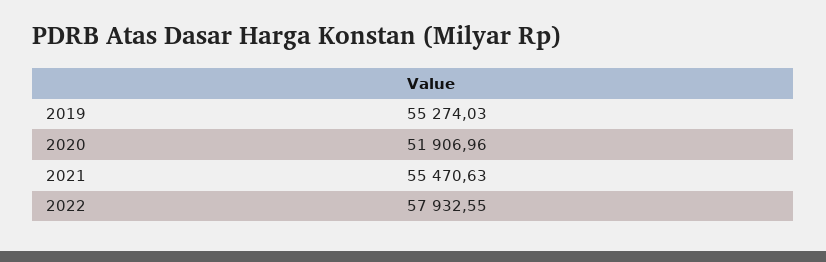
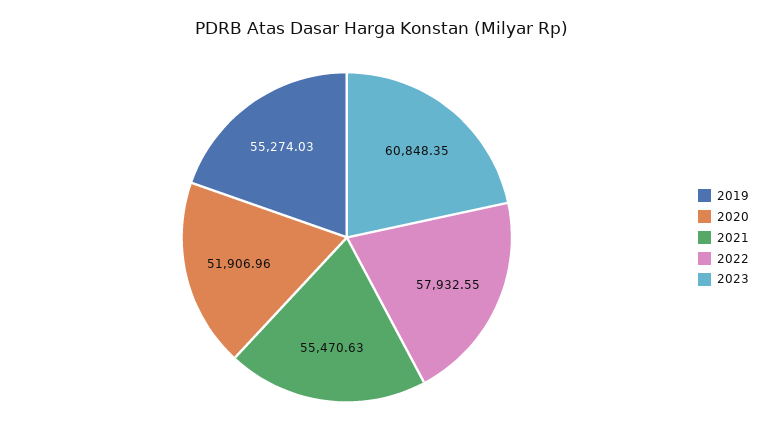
2023: none -> 60848.35

